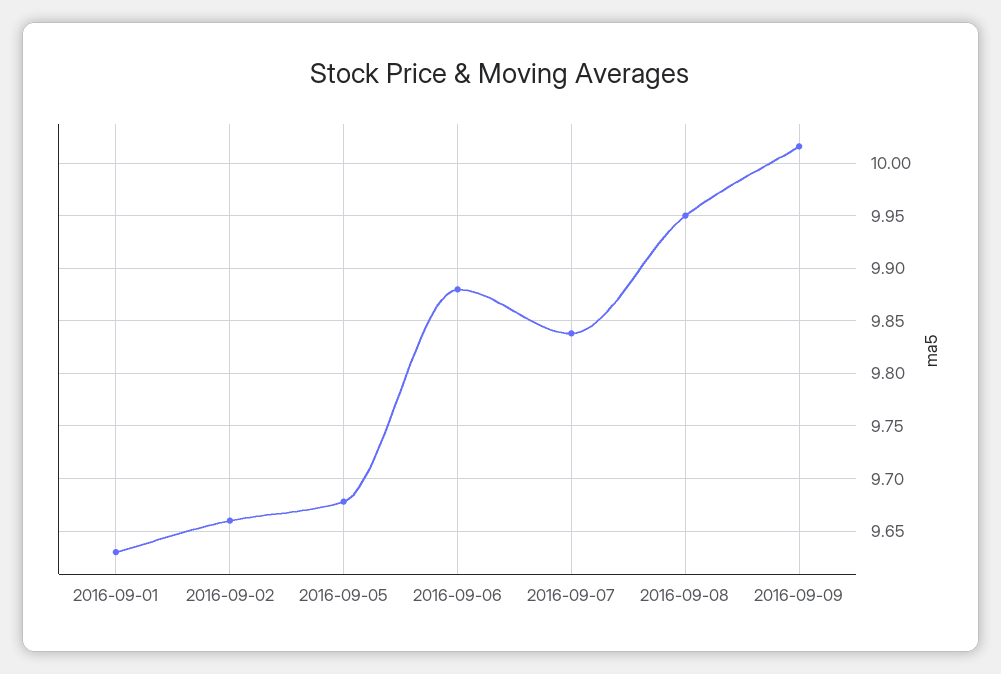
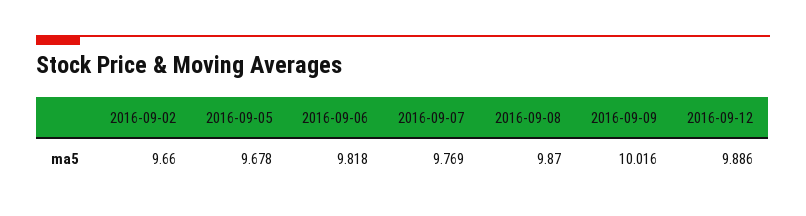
2016-09-01: 9.63 -> none
2016-09-06: 9.88 -> 9.818
2016-09-07: 9.84 -> 9.769
2016-09-08: 9.95 -> 9.87
2016-09-12: none -> 9.886

